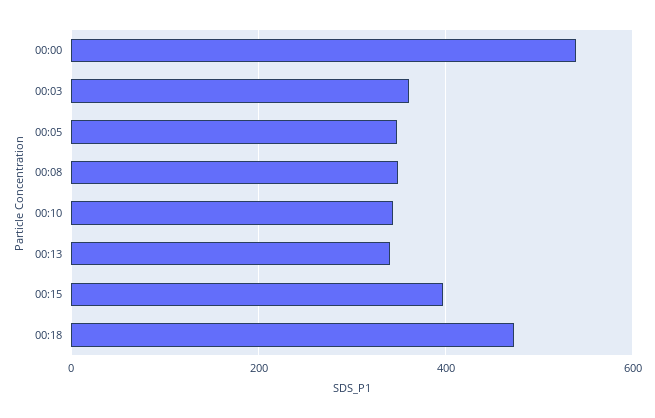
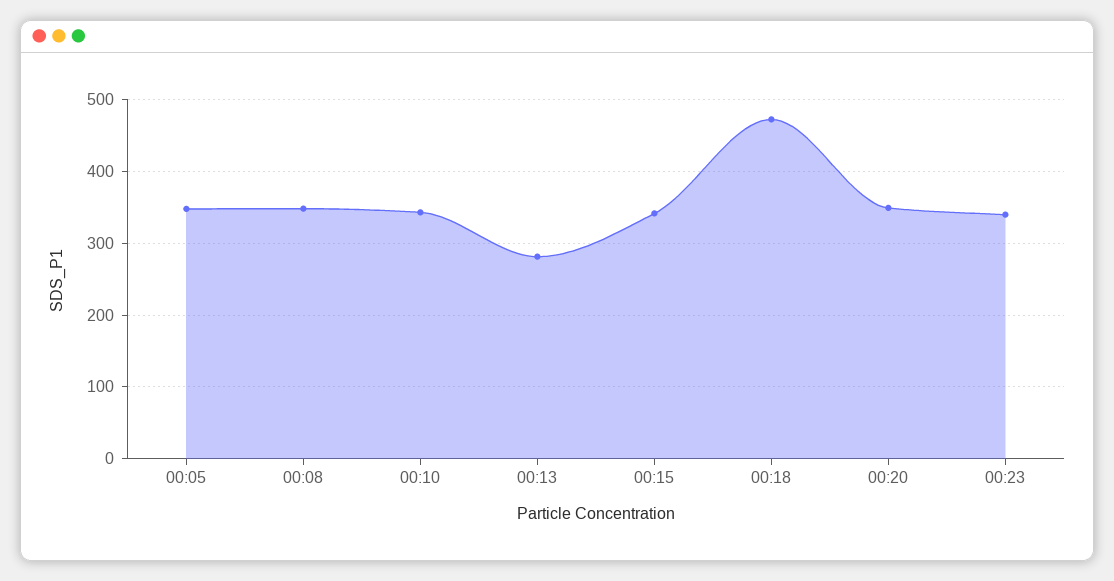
00:00: 540 -> none
00:03: 360 -> none
00:13: 340 -> 280
00:15: 400 -> 340
00:20: none -> 350
00:23: none -> 340

